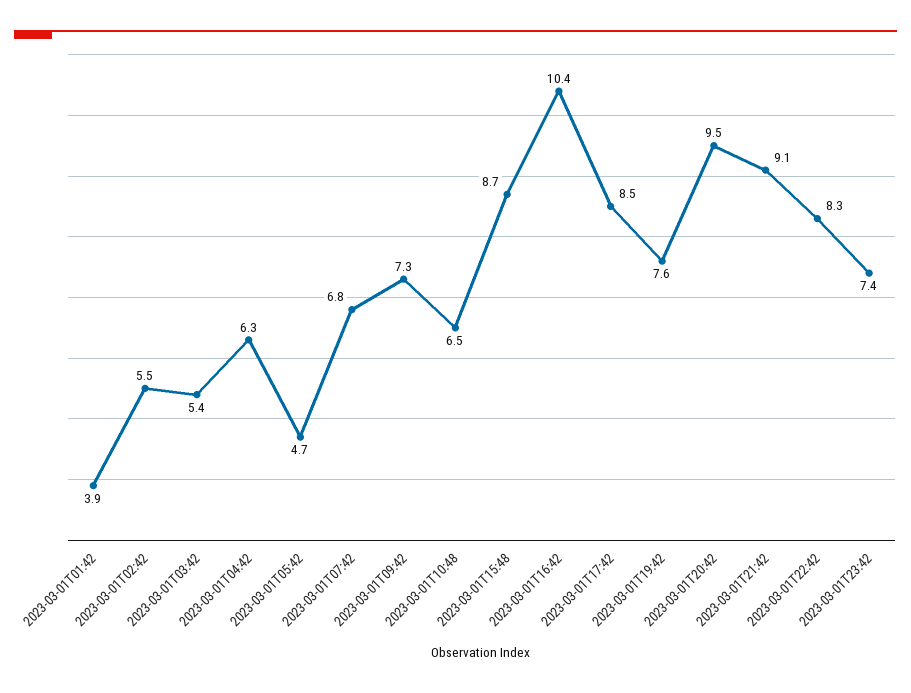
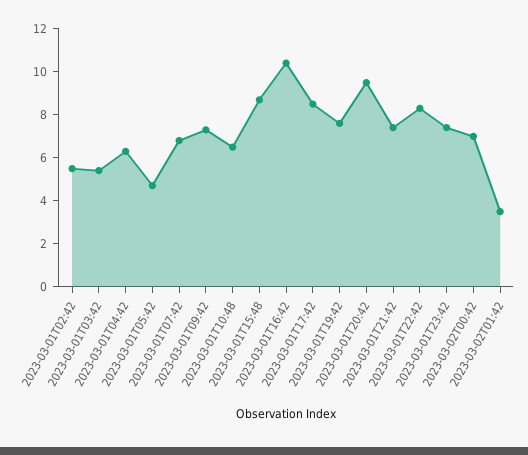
2023-03-01T01:42: 3.9 -> none
2023-03-01T21:42: 9.1 -> 7.5
2023-03-02T00:42: none -> 7
2023-03-02T01:42: none -> 3.5

